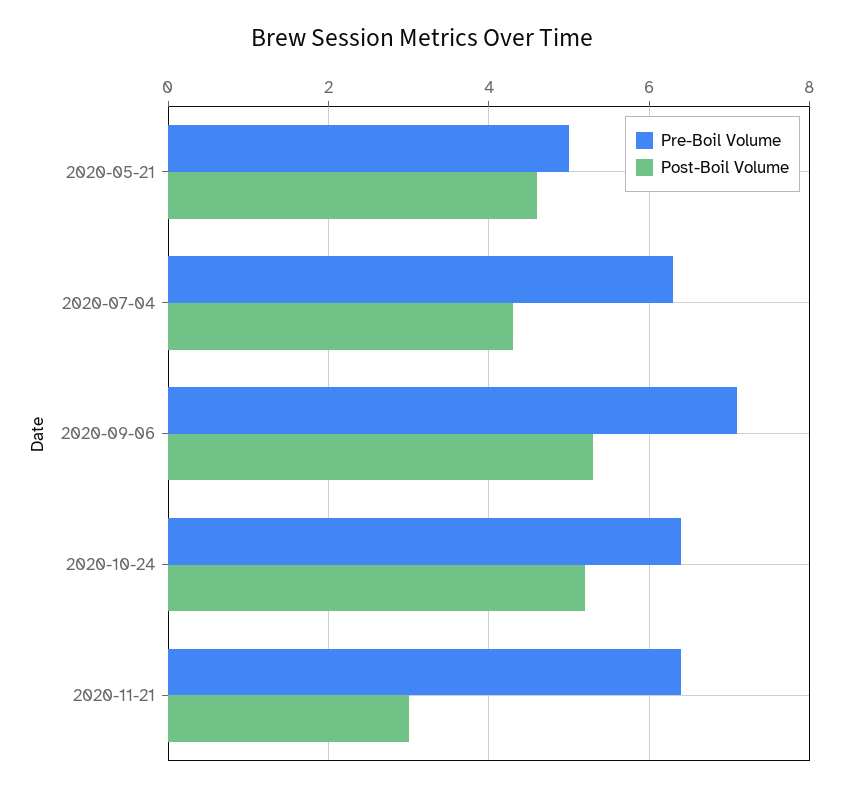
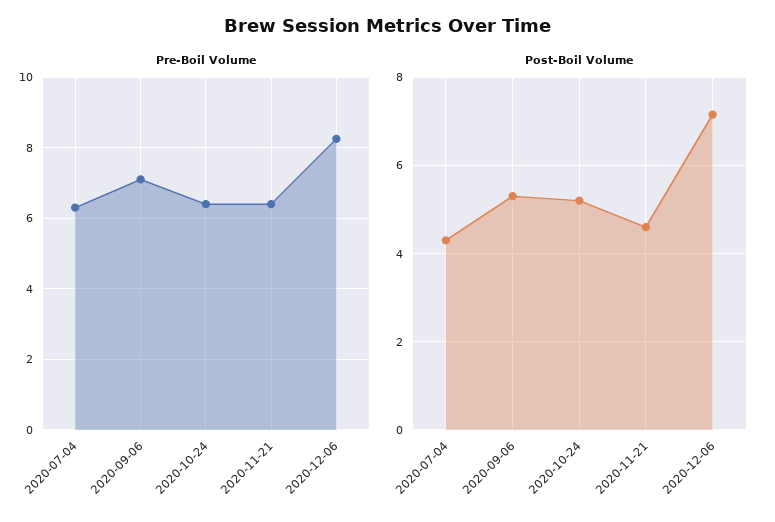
Pre-Boil Volume, 2020-05-21: 5 -> none
Post-Boil Volume, 2020-05-21: 4.5 -> none
Post-Boil Volume, 2020-11-21: 3 -> 4.6
Pre-Boil Volume, 2020-12-06: none -> 8.2
Post-Boil Volume, 2020-12-06: none -> 7.2

